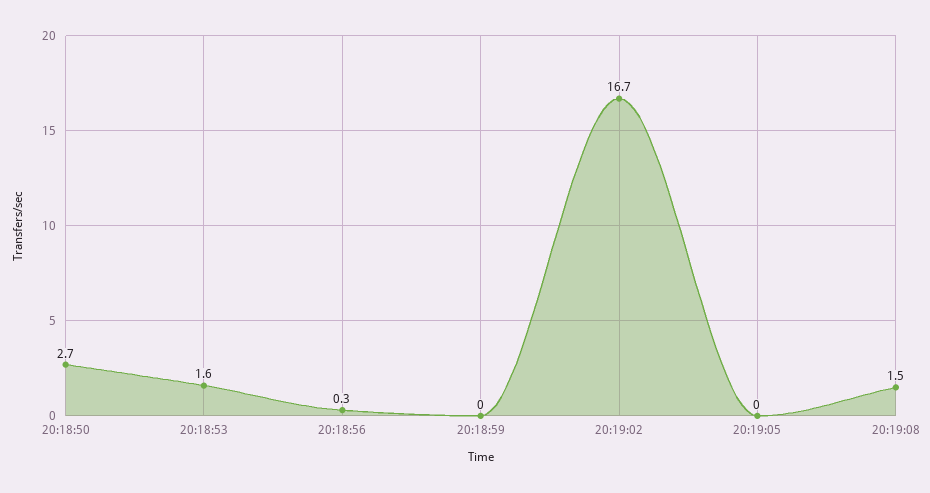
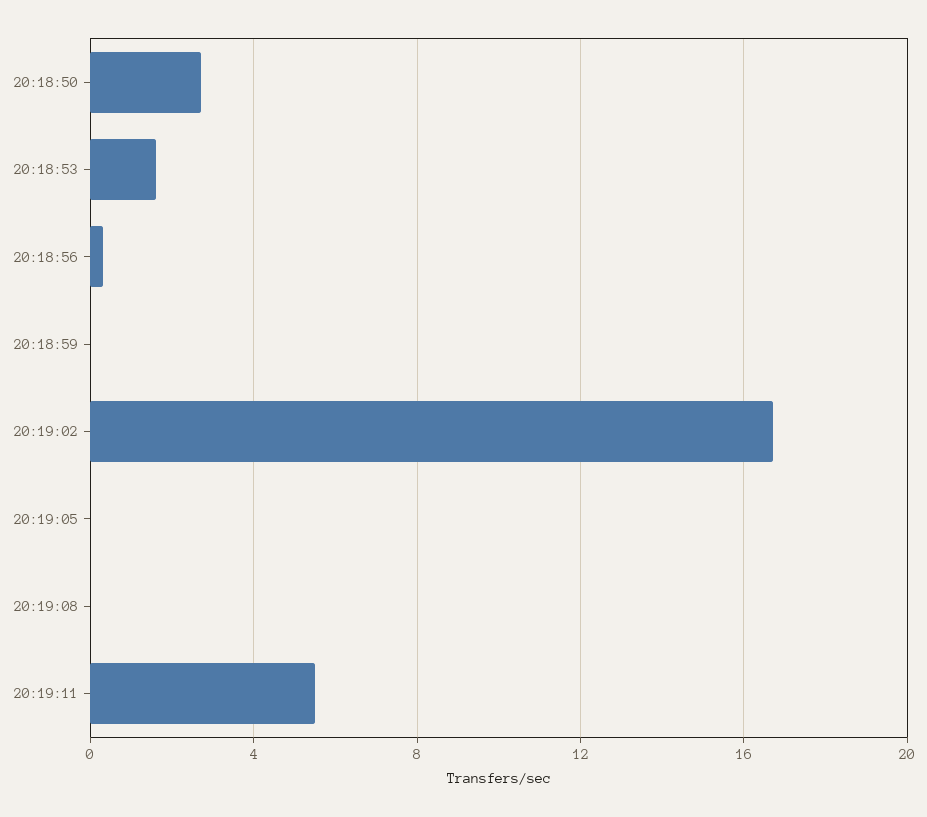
20:19:08: 1.5 -> 0
20:19:11: none -> 5.5

